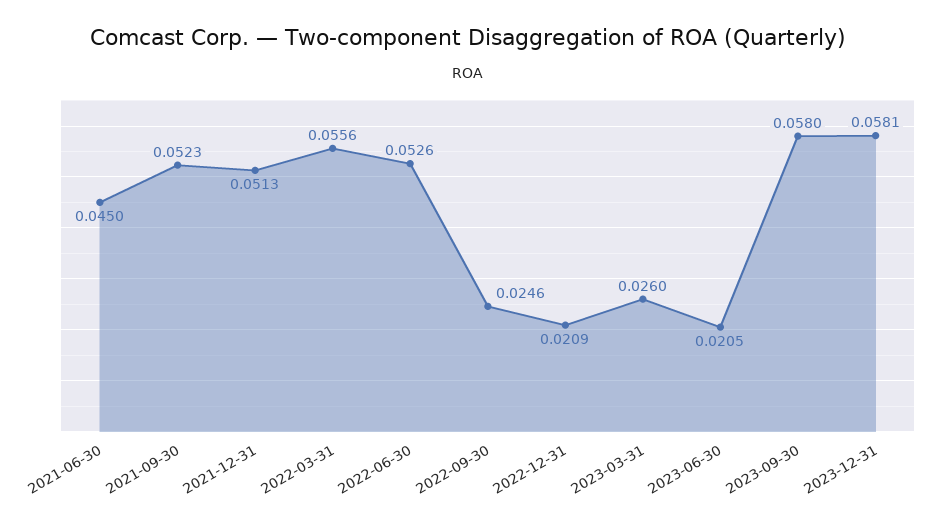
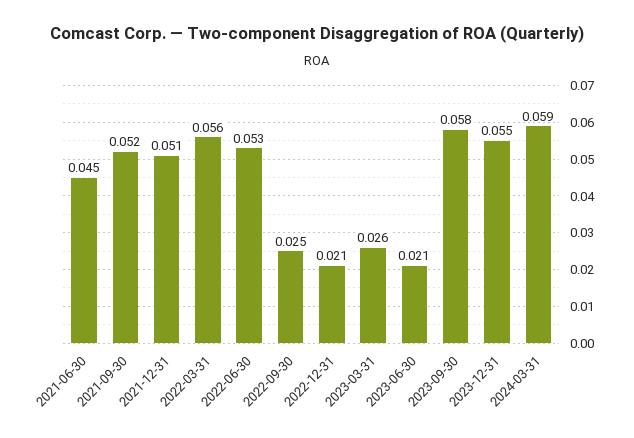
2023-12-31: 0.0581 -> 0.055
2024-03-31: none -> 0.059

